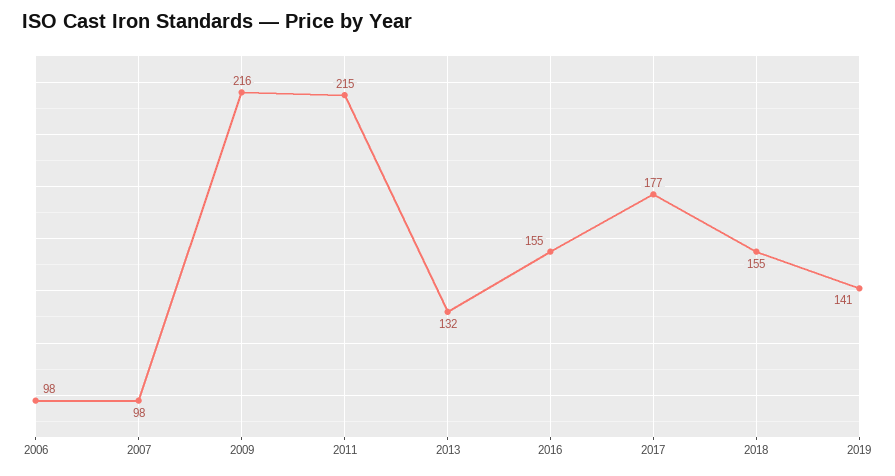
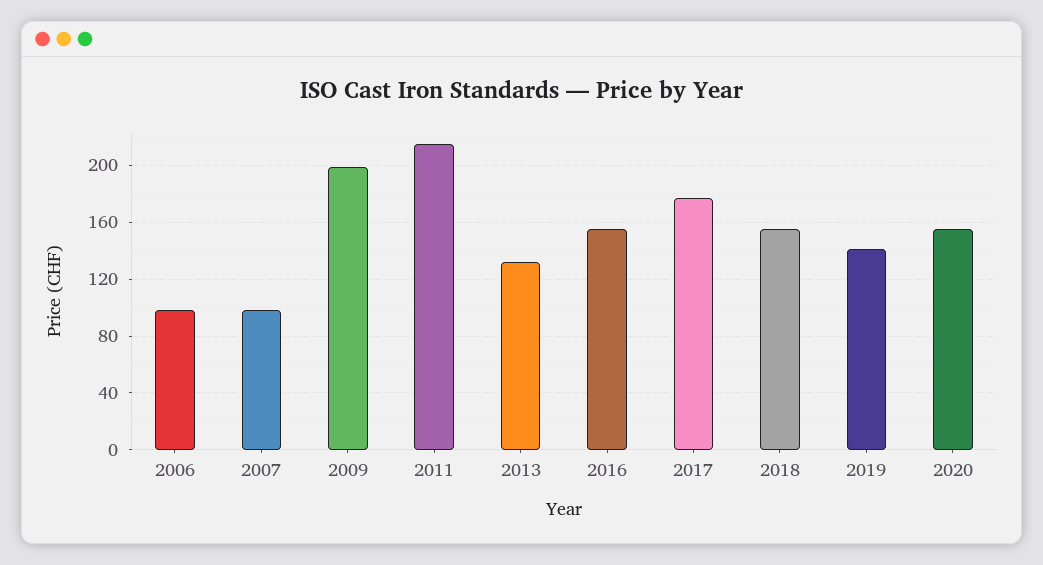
2009: 216 -> 200
2020: none -> 155

